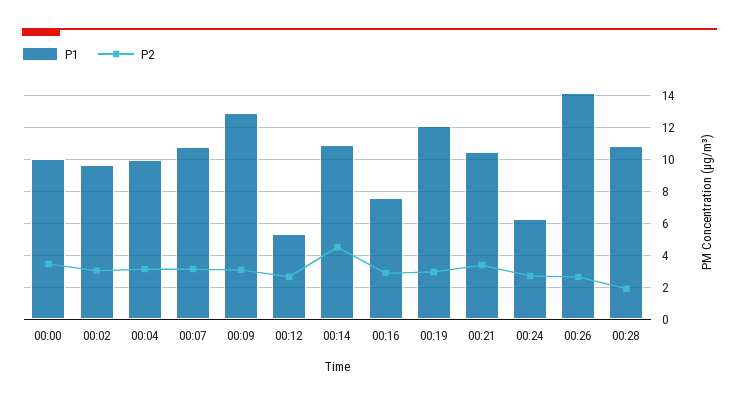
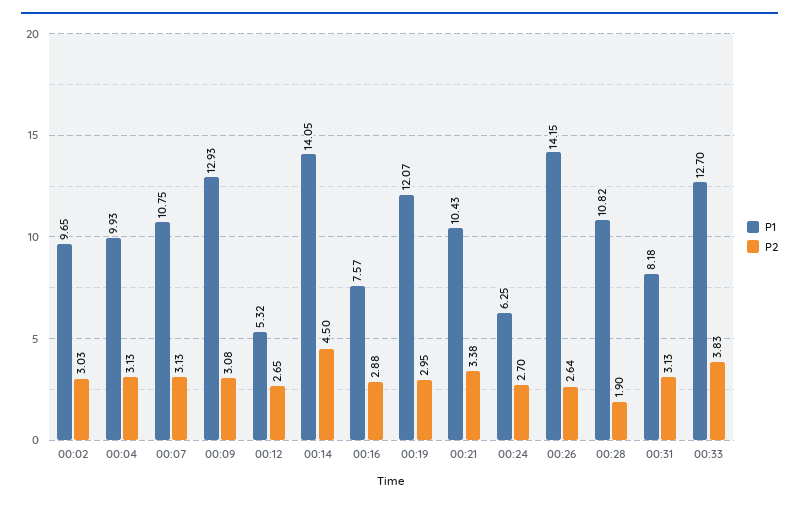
P1, 00:00: 10 -> none
P2, 00:00: 3.5 -> none
P1, 00:14: 11 -> 14.05
P1, 00:31: none -> 8.18
P2, 00:31: none -> 3.13
P1, 00:33: none -> 12.7
P2, 00:33: none -> 3.83

